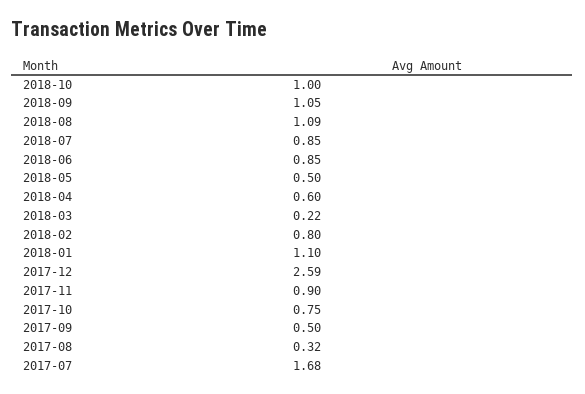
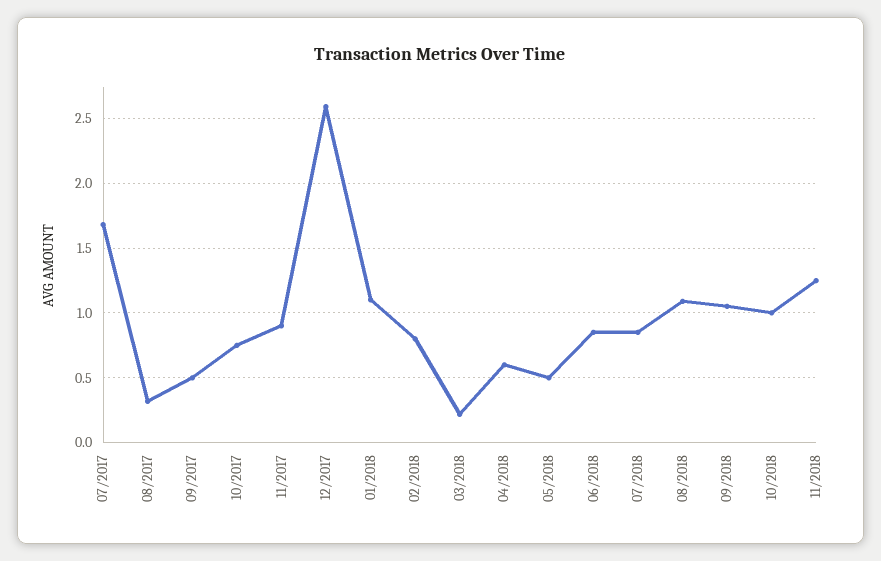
11/2018: none -> 1.25

